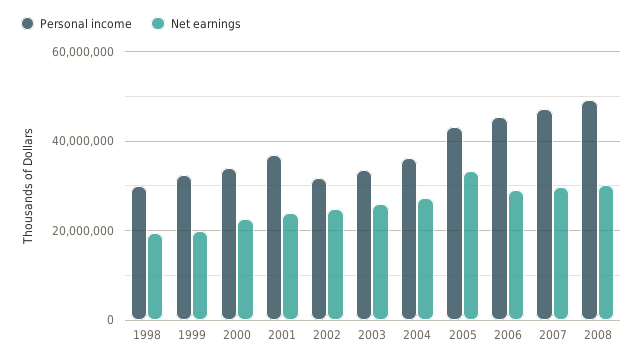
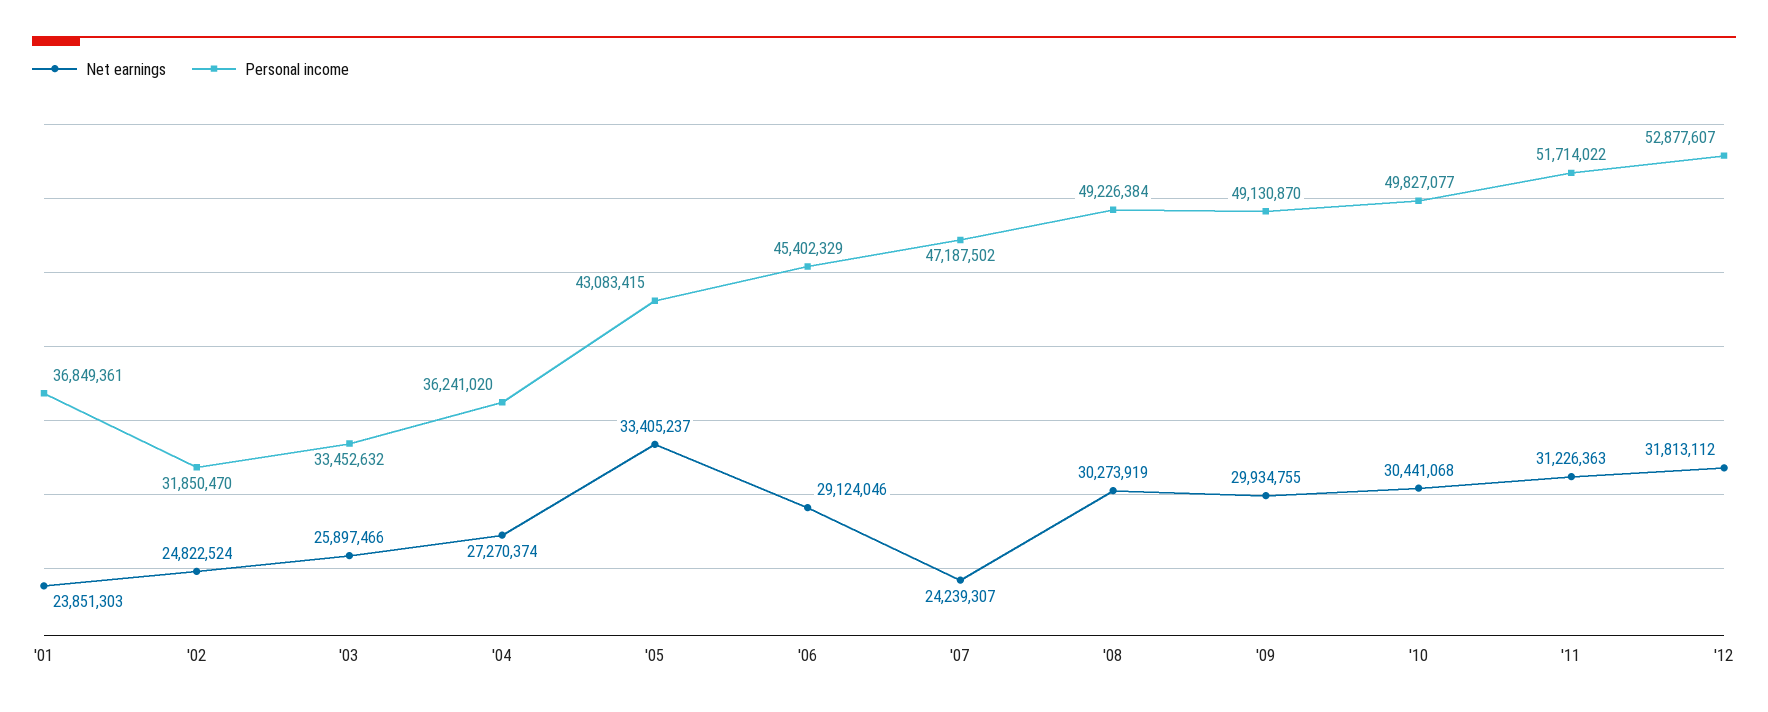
Personal income, 1998: 30000000 -> none
Net earnings, 1998: 20000000 -> none
Personal income, 1999: 32000000 -> none
Net earnings, 1999: 20000000 -> none
Personal income, 2000: 34000000 -> none
Net earnings, 2000: 22000000 -> none
Net earnings, 2007: 30000000 -> 24239307
Net earnings, '09: none -> 29934755
Personal income, '09: none -> 49130870
Net earnings, '10: none -> 30441068
Personal income, '10: none -> 49827077
Net earnings, '11: none -> 31226363
Personal income, '11: none -> 51714022
Net earnings, '12: none -> 31813112
Personal income, '12: none -> 52877607

